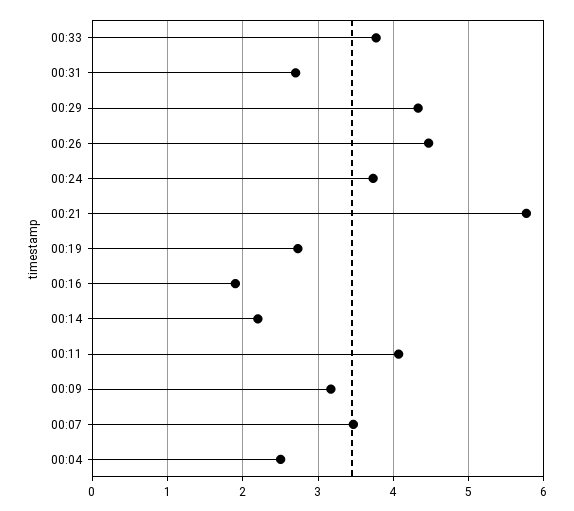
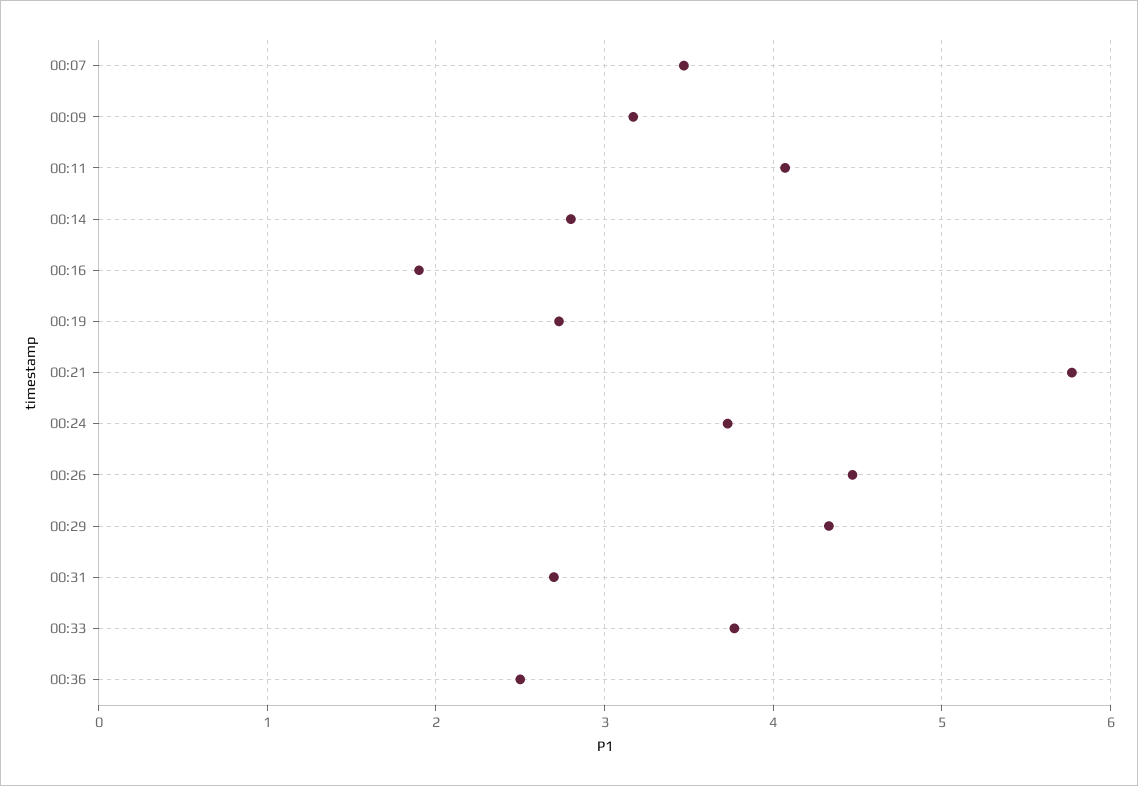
00:14: 2.2 -> 2.8
00:04: 2.5 -> none
00:36: none -> 2.5

